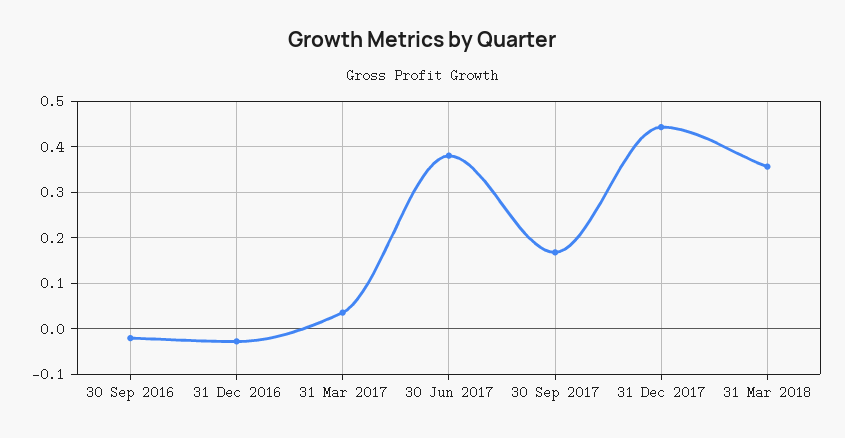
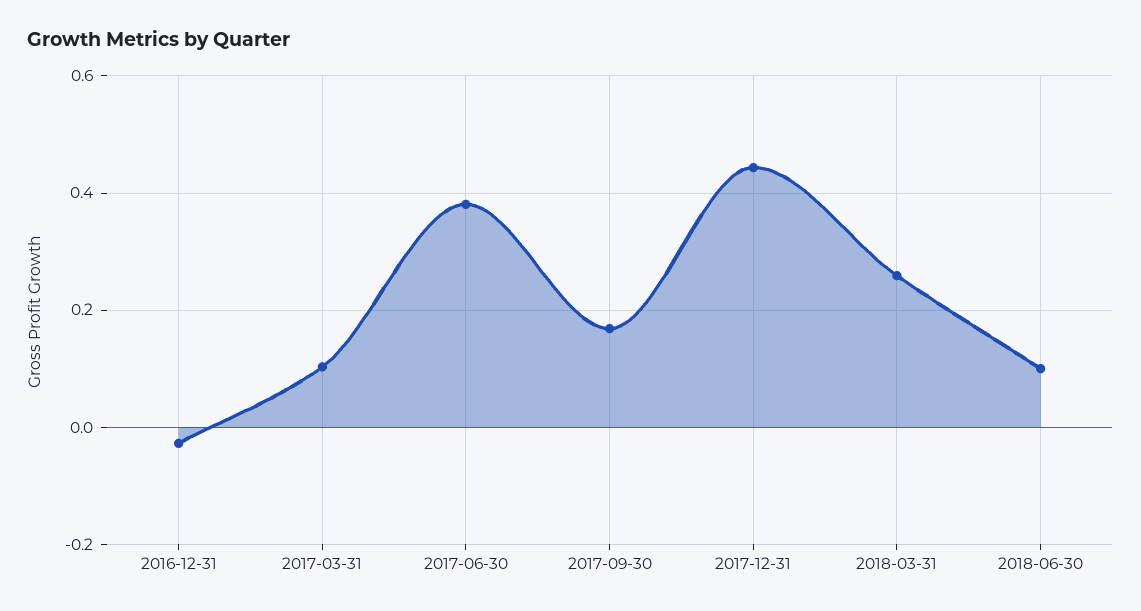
30 Sep 2016: -0.02 -> none
31 Mar 2017: 0.04 -> 0.1
31 Mar 2018: 0.36 -> 0.26
2018-06-30: none -> 0.1

